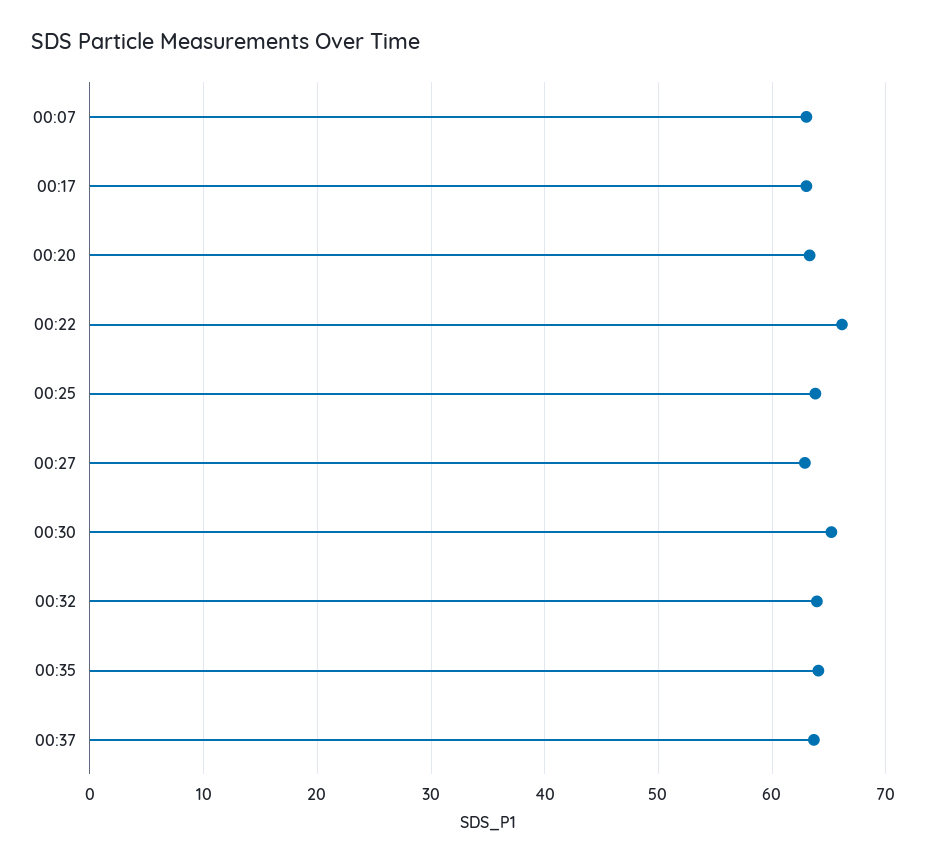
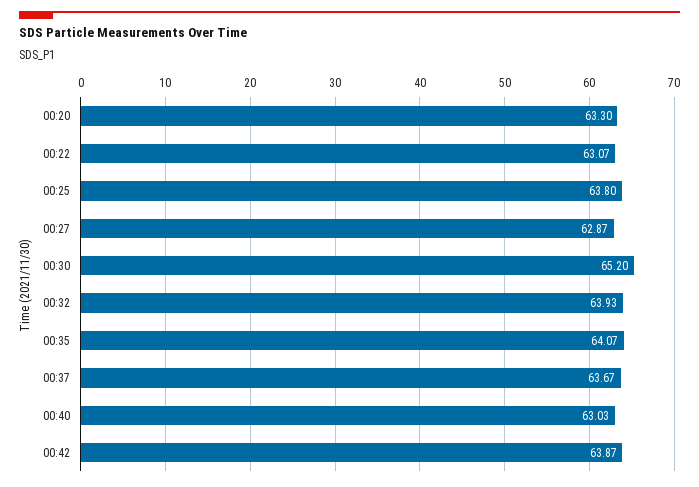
00:07: 63 -> none
00:17: 63 -> none
00:22: 66 -> 63.07
00:40: none -> 63.03
00:42: none -> 63.87

